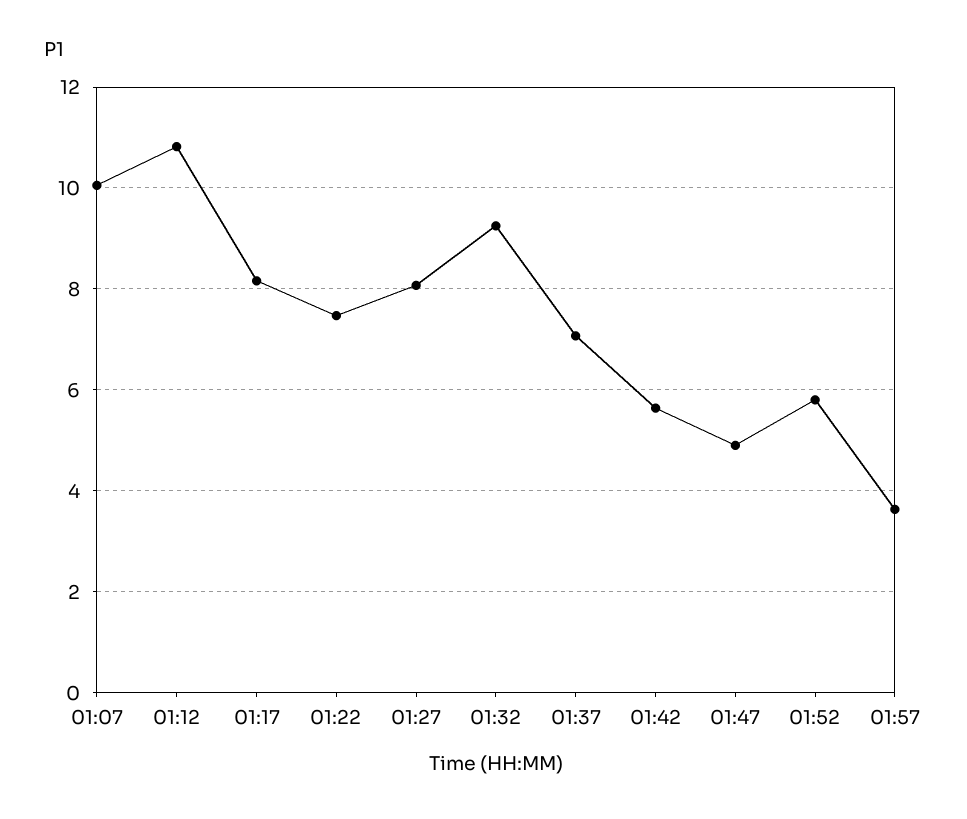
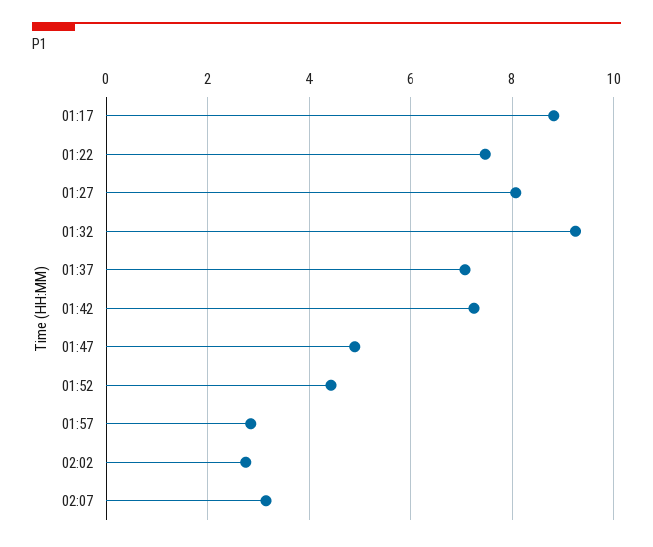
01:07: 10 -> none
01:12: 10.8 -> none
01:17: 8.2 -> 8.8
01:42: 5.6 -> 7.2
01:52: 5.8 -> 4.4
01:57: 3.6 -> 2.8
02:02: none -> 2.8
02:07: none -> 3.2

